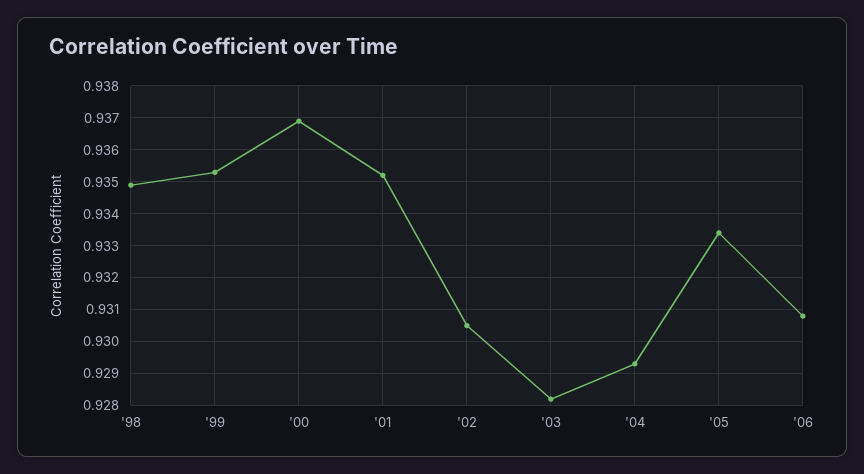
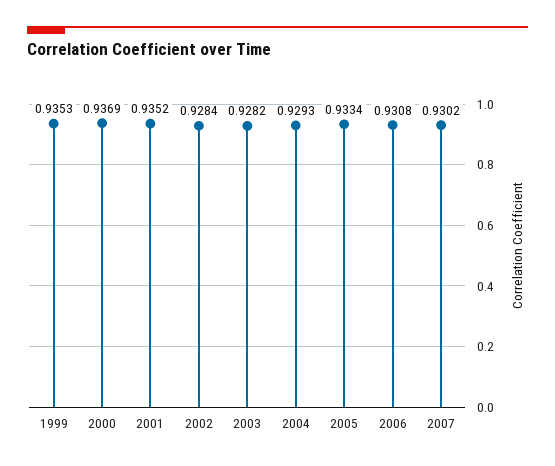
'98: 0.935 -> none
'02: 0.9305 -> 0.9284
2007: none -> 0.9302

